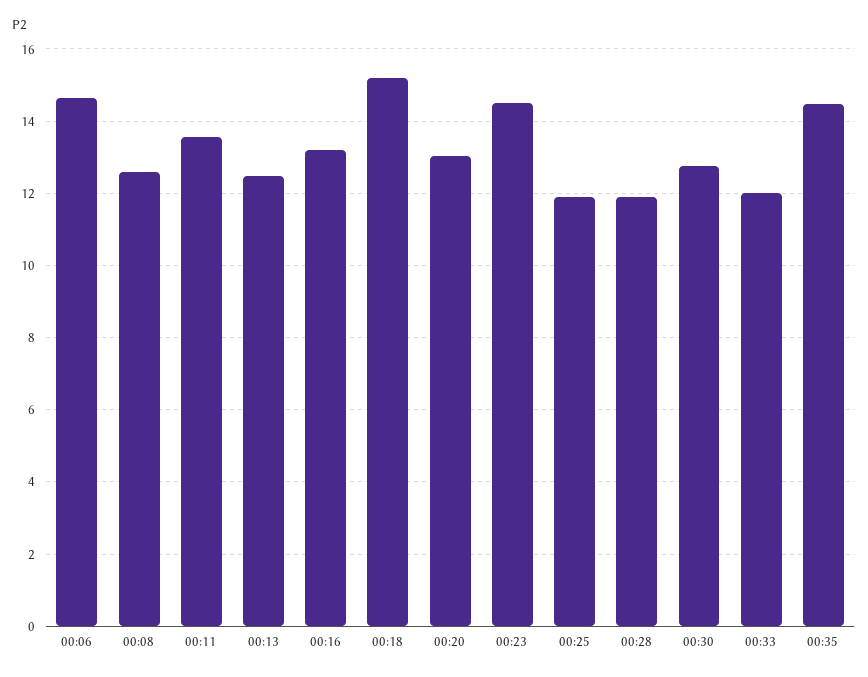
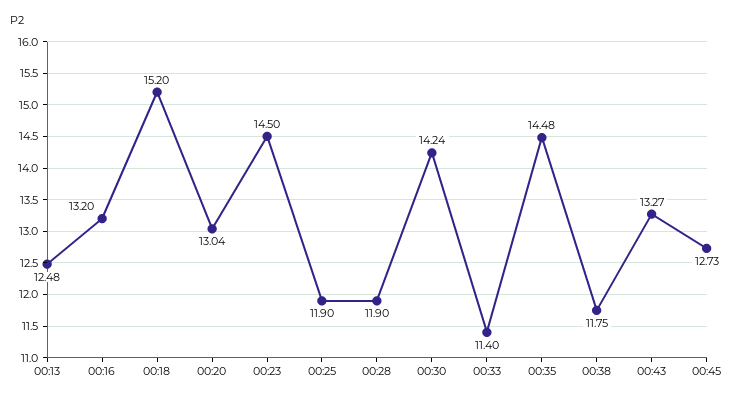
00:06: 14.6 -> none
00:08: 12.6 -> none
00:11: 13.6 -> none
00:30: 12.8 -> 14.24
00:33: 12 -> 11.4
00:38: none -> 11.75
00:43: none -> 13.27
00:45: none -> 12.73

